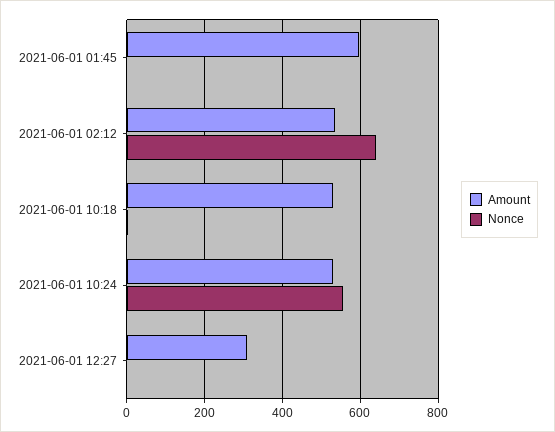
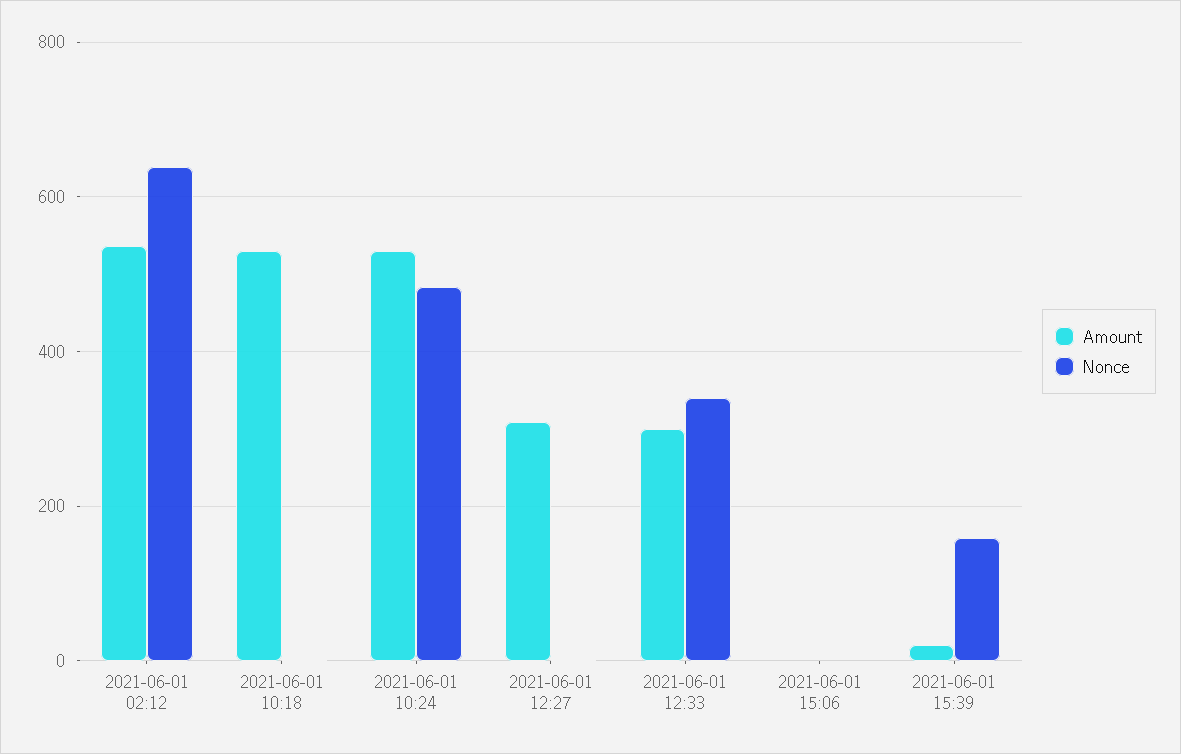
Amount, 2021-06-01 01:45: 600 -> none
Nonce, 2021-06-01 01:45: 0 -> none
Nonce, 2021-06-01 10:24: 560 -> 480
Amount, 2021-06-01 12:33: none -> 300
Nonce, 2021-06-01 12:33: none -> 340
Amount, 2021-06-01 15:06: none -> 0
Nonce, 2021-06-01 15:06: none -> 0
Amount, 2021-06-01 15:39: none -> 20
Nonce, 2021-06-01 15:39: none -> 160

